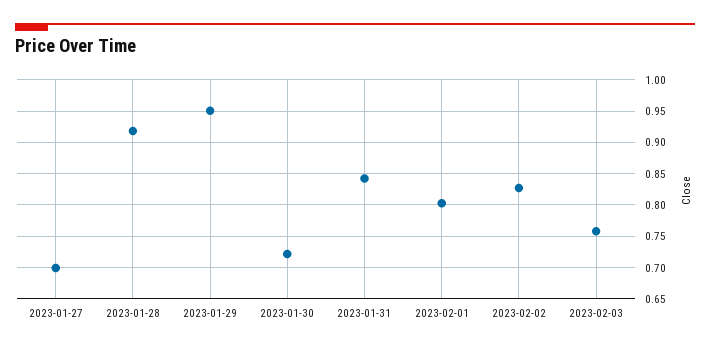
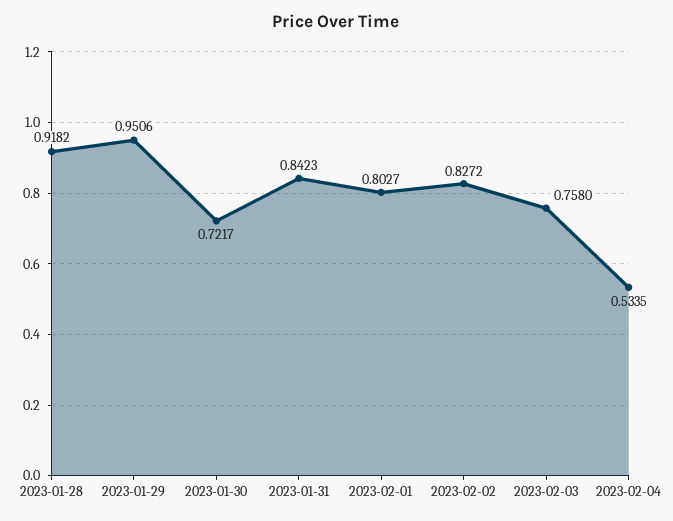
2023-01-27: 0.7 -> none
2023-02-04: none -> 0.5335

